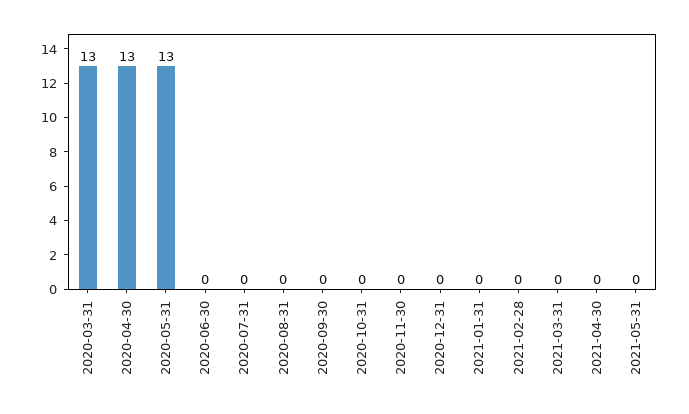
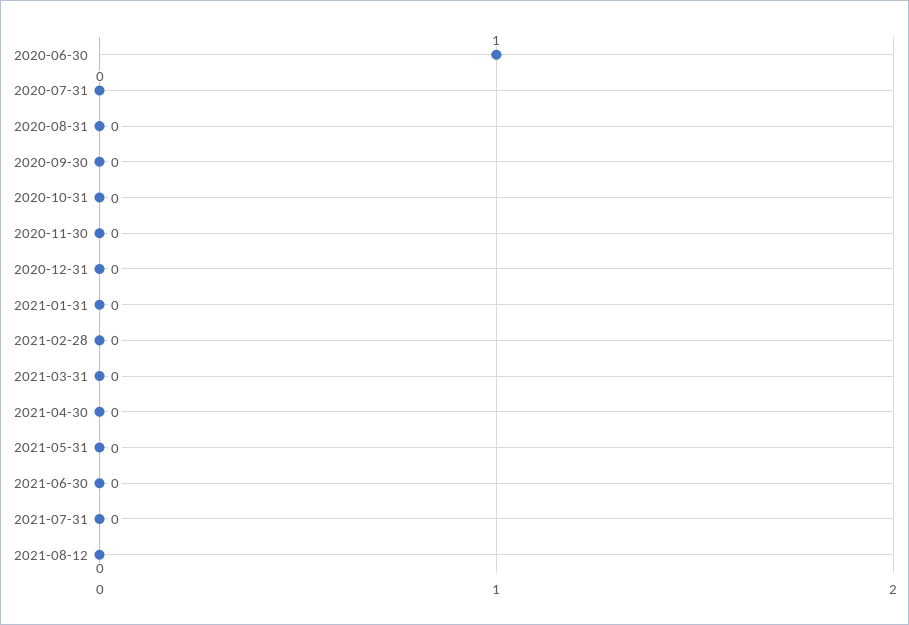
2020-03-31: 13 -> none
2020-04-30: 13 -> none
2020-05-31: 13 -> none
2020-06-30: 0 -> 1
2021-06-30: none -> 0
2021-07-31: none -> 0
2021-08-12: none -> 0

